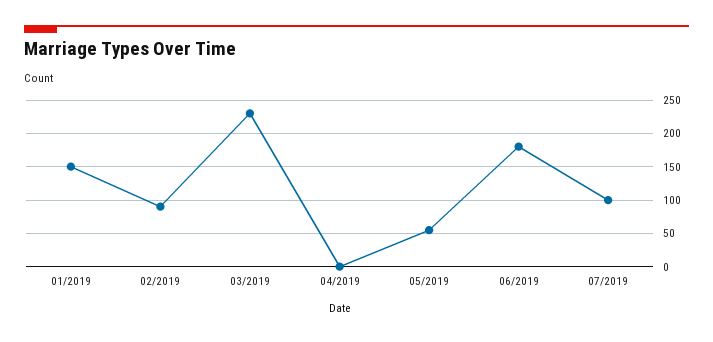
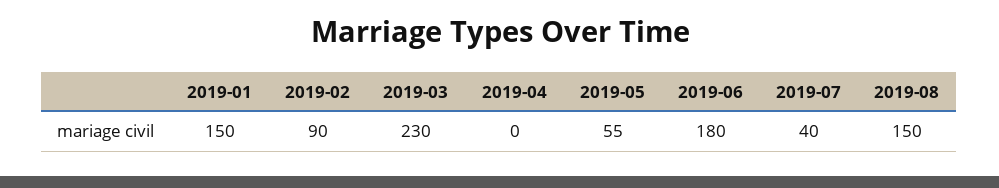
07/2019: 100 -> 40
2019-08: none -> 150

